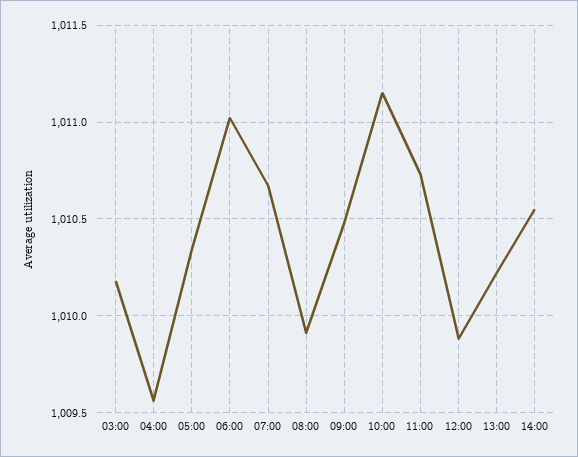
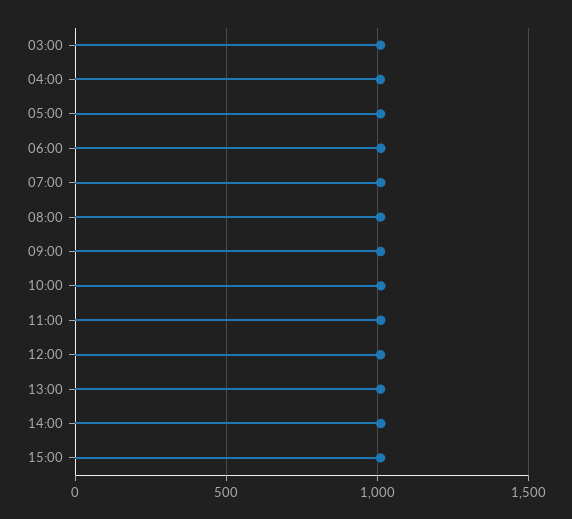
15:00: none -> 1000

